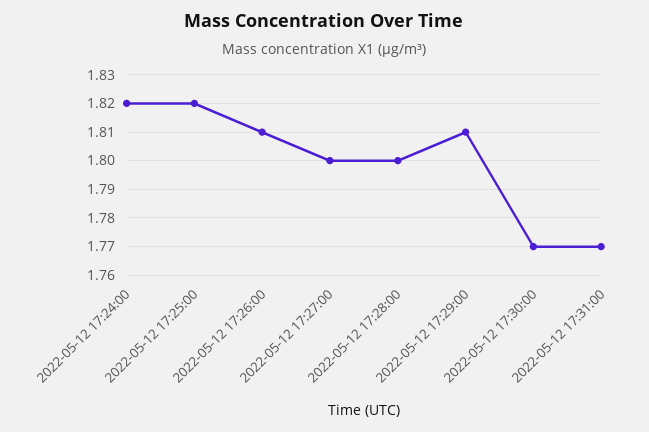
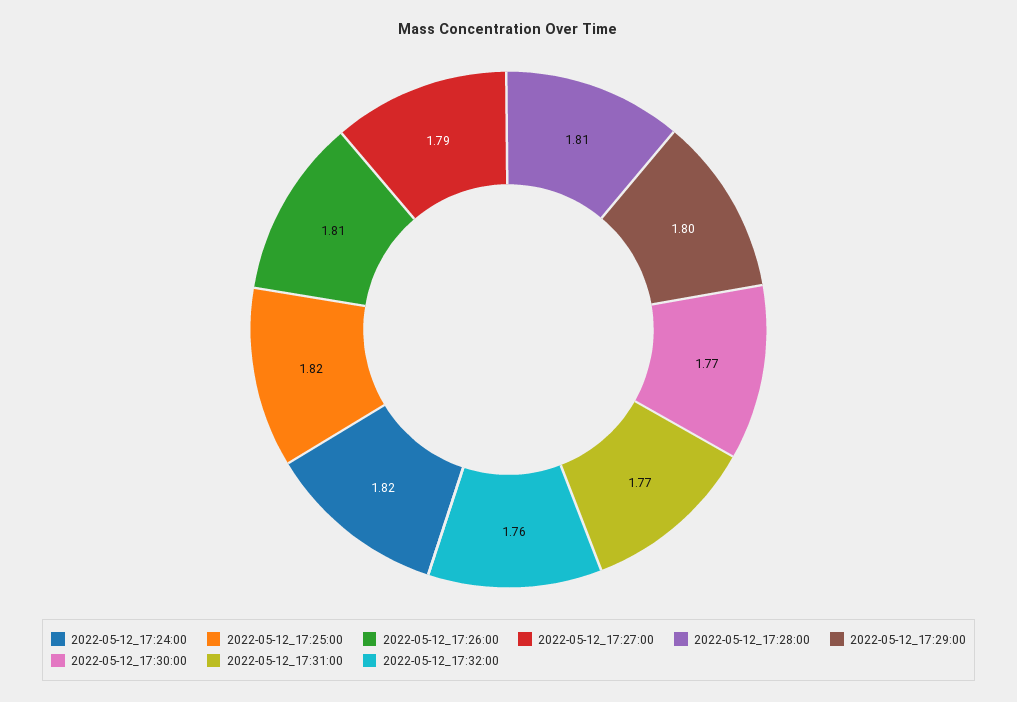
2022-05-12 17:27:00: 1.8 -> 1.79
2022-05-12 17:28:00: 1.8 -> 1.81
2022-05-12 17:29:00: 1.81 -> 1.8
2022-05-12_17:32:00: none -> 1.76

